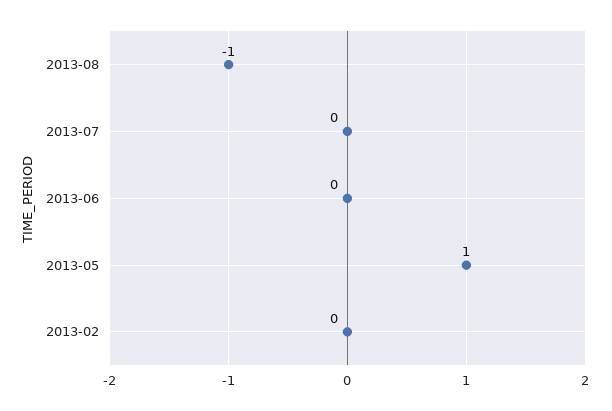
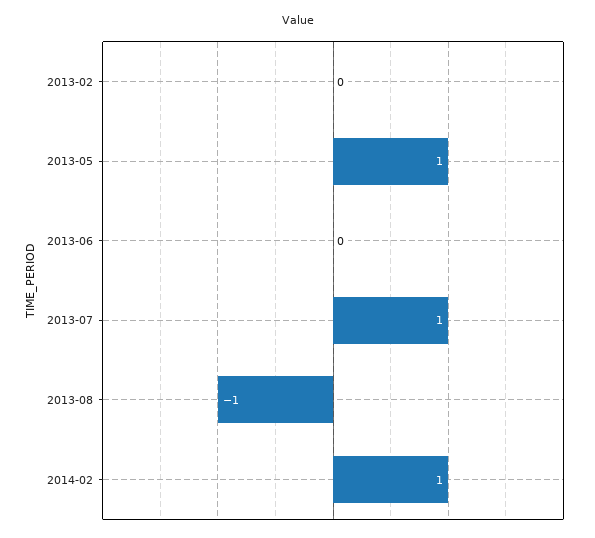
2013-07: 0 -> 1
2014-02: none -> 1

